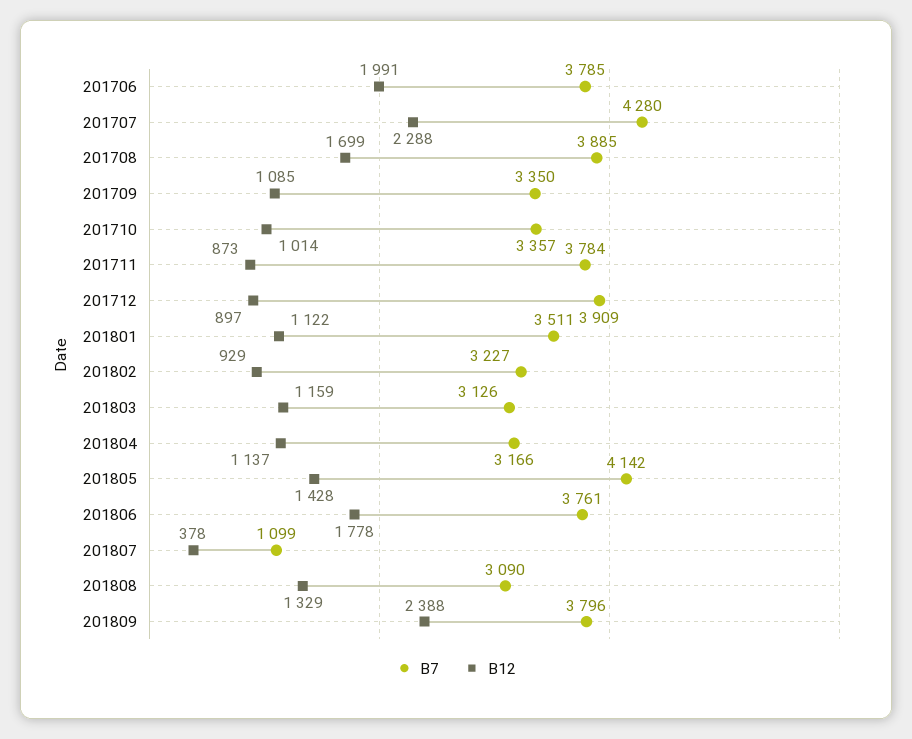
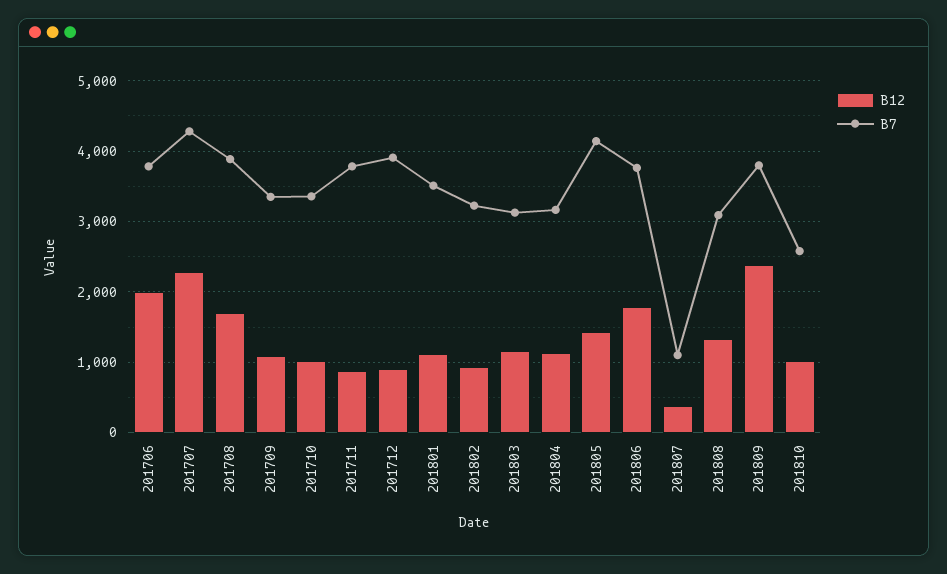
B12, 201810: none -> 1000
B7, 201810: none -> 2600

